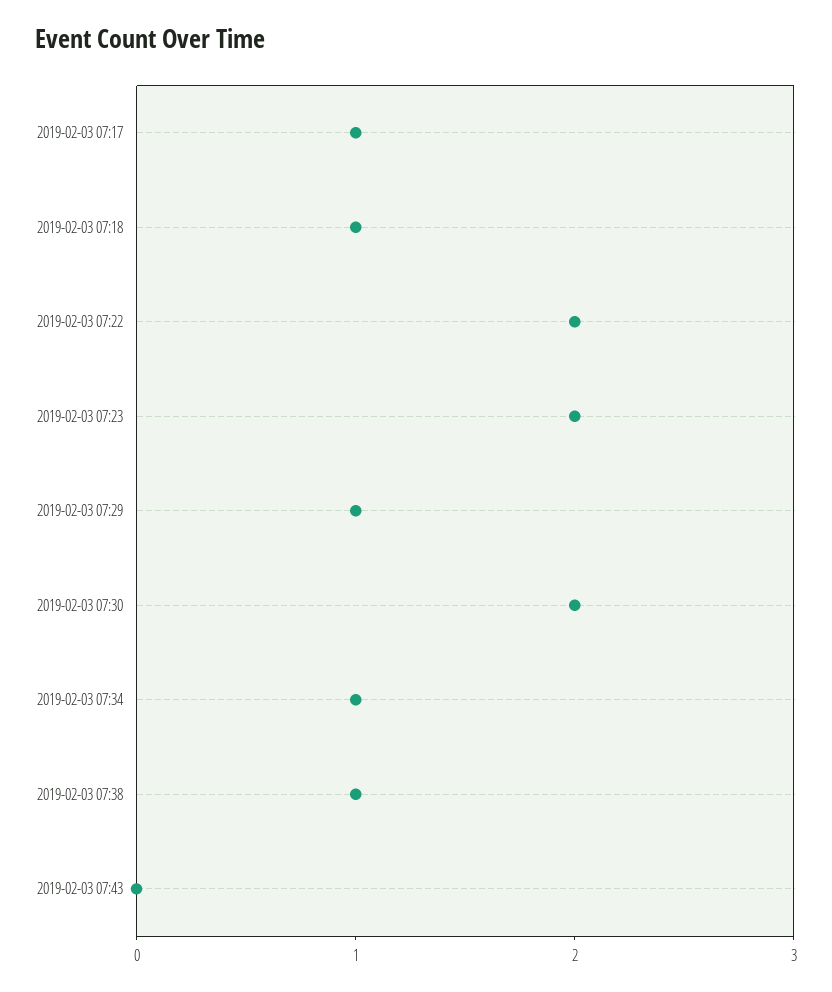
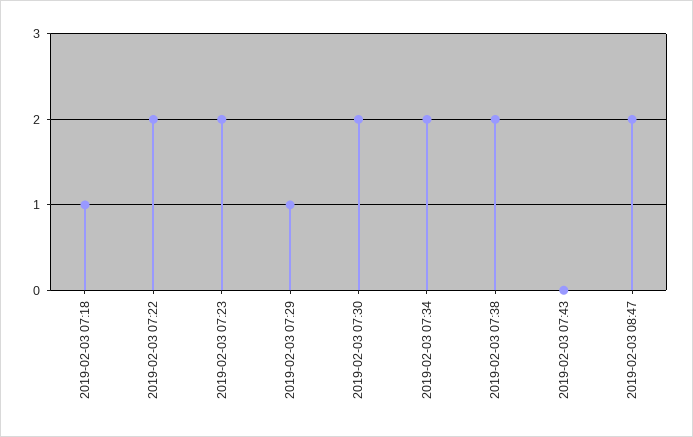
2019-02-03 07:17: 1 -> none
2019-02-03 07:34: 1 -> 2
2019-02-03 07:38: 1 -> 2
2019-02-03 08:47: none -> 2

